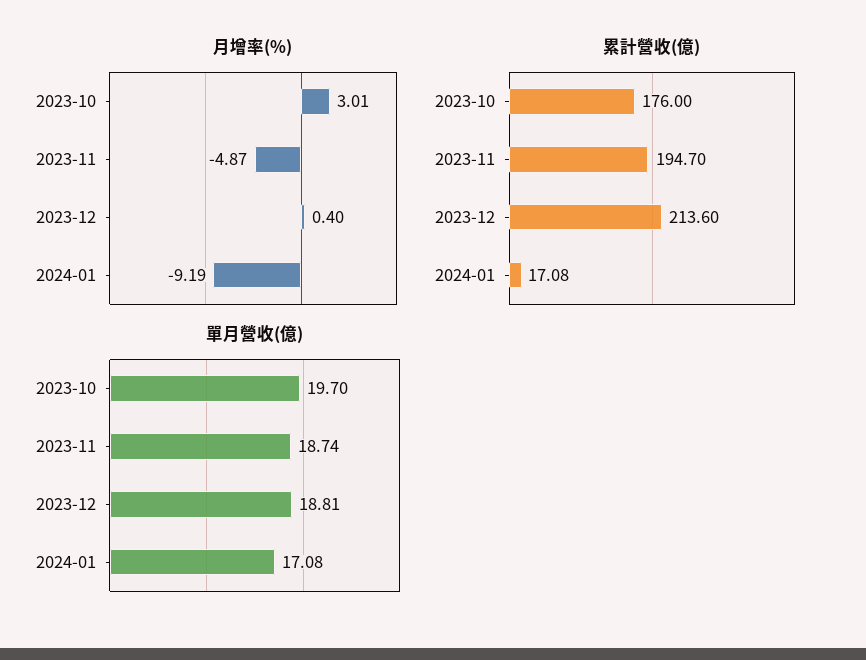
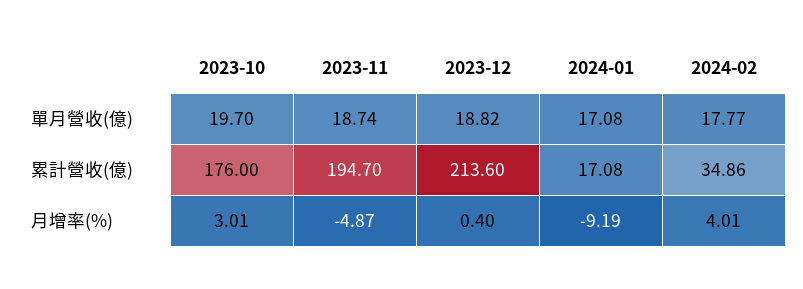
單月營收(億), 2023-12: 18.81 -> 18.82
單月營收(億), 2024-02: none -> 17.77
累計營收(億), 2024-02: none -> 34.86
月增率(%), 2024-02: none -> 4.01

